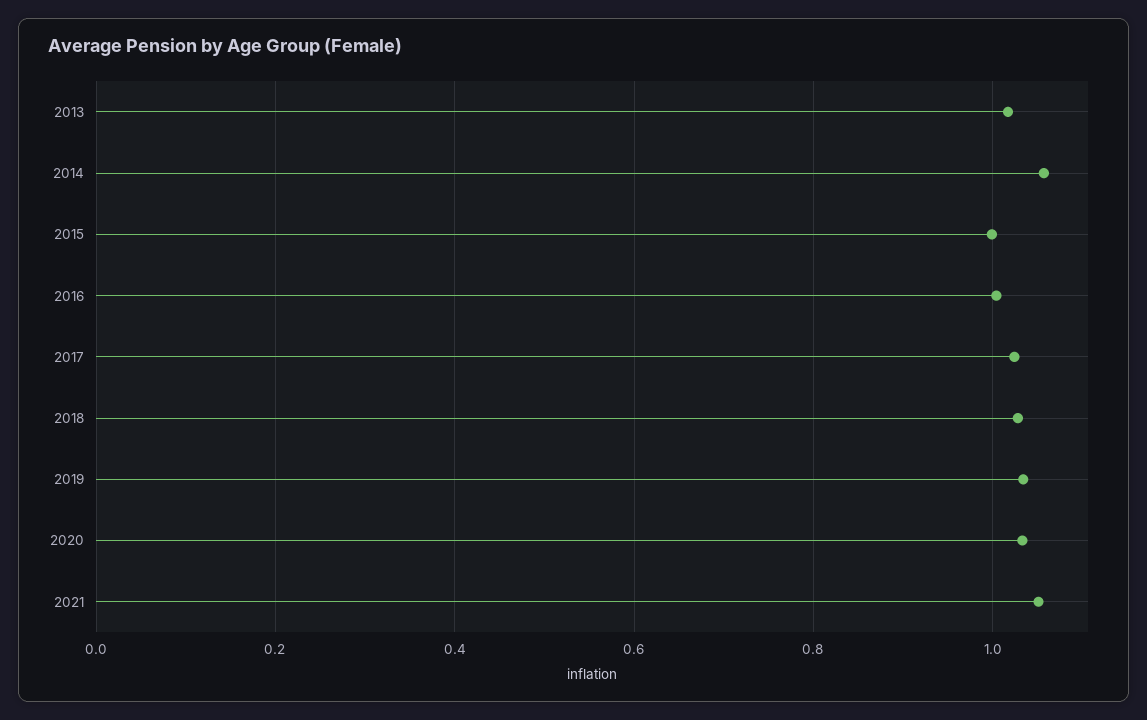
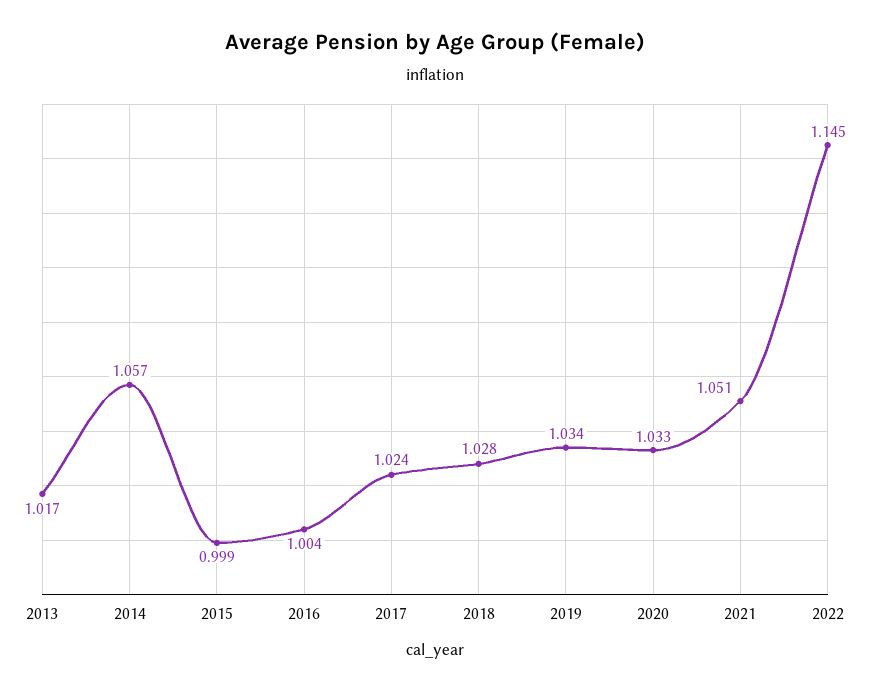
2022: none -> 1.145

